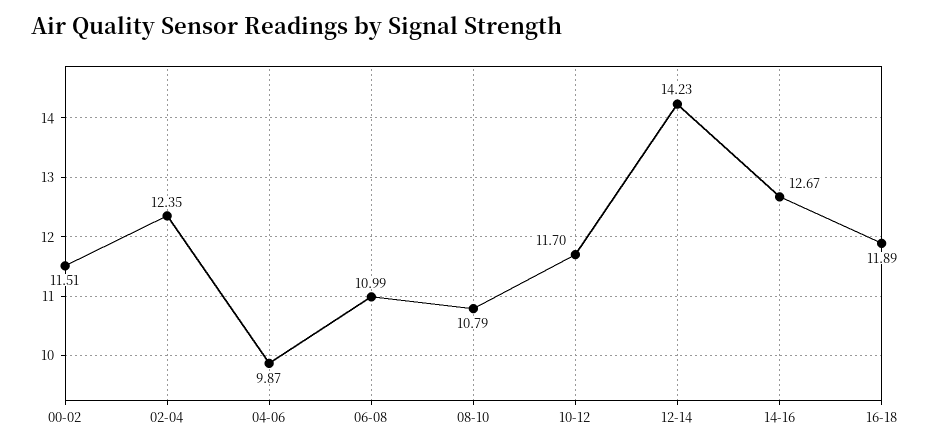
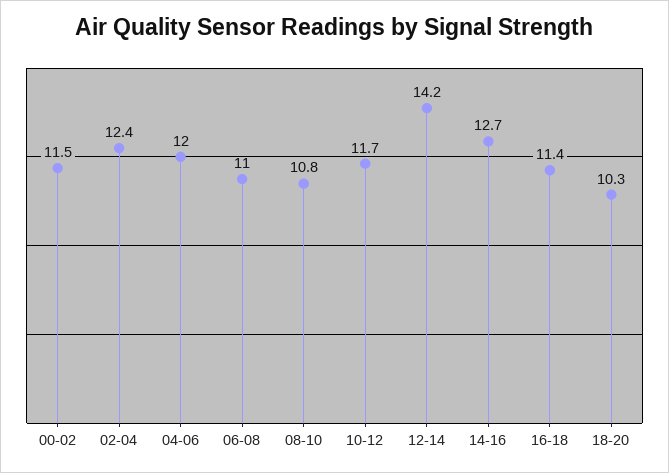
04-06: 9.87 -> 12
16-18: 11.89 -> 11.4
18-20: none -> 10.3

